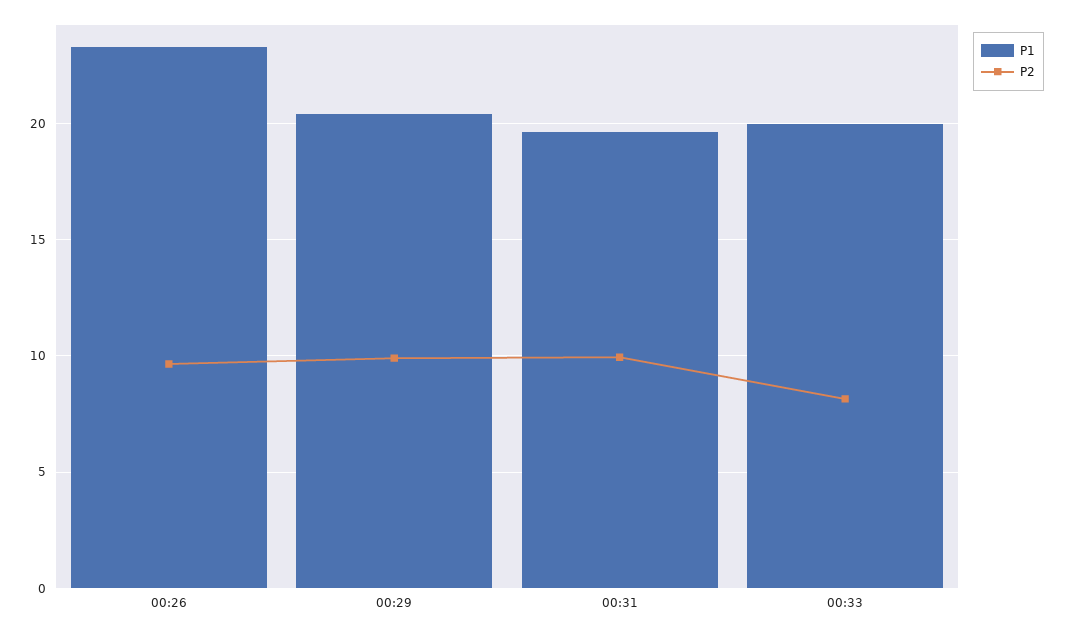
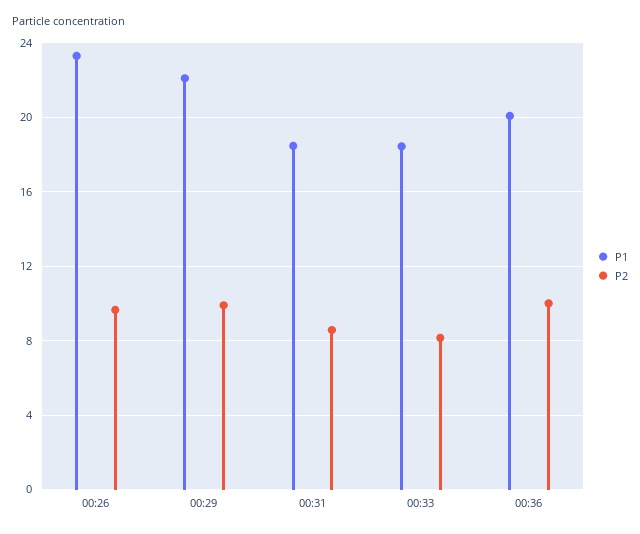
P1, 00:29: 20.5 -> 22
P1, 00:31: 19.5 -> 18.5
P2, 00:31: 10 -> 8.5
P1, 00:33: 20 -> 18.5
P1, 00:36: none -> 20
P2, 00:36: none -> 10

